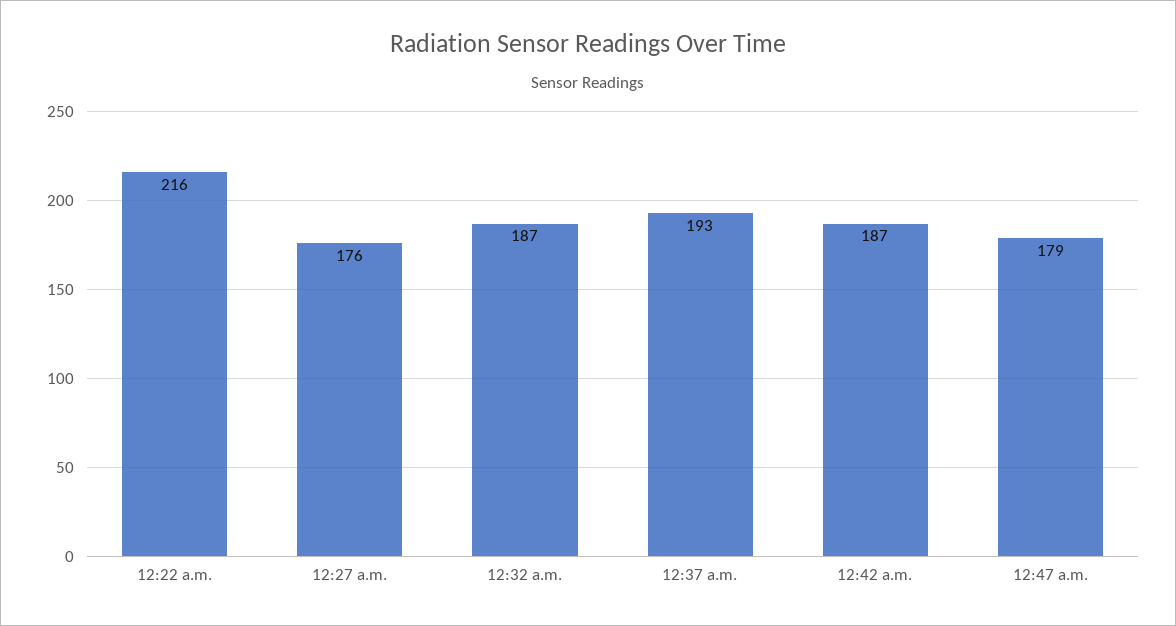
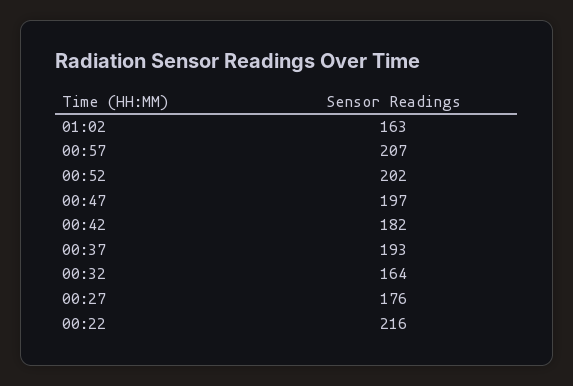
12:32 a.m.: 187 -> 164
12:42 a.m.: 187 -> 182
12:47 a.m.: 179 -> 197
01:02: none -> 163
00:57: none -> 207
00:52: none -> 202

